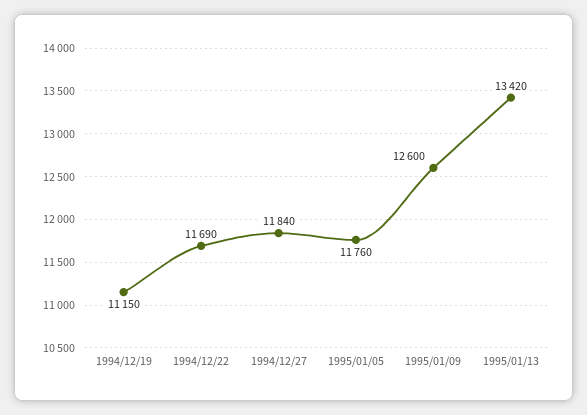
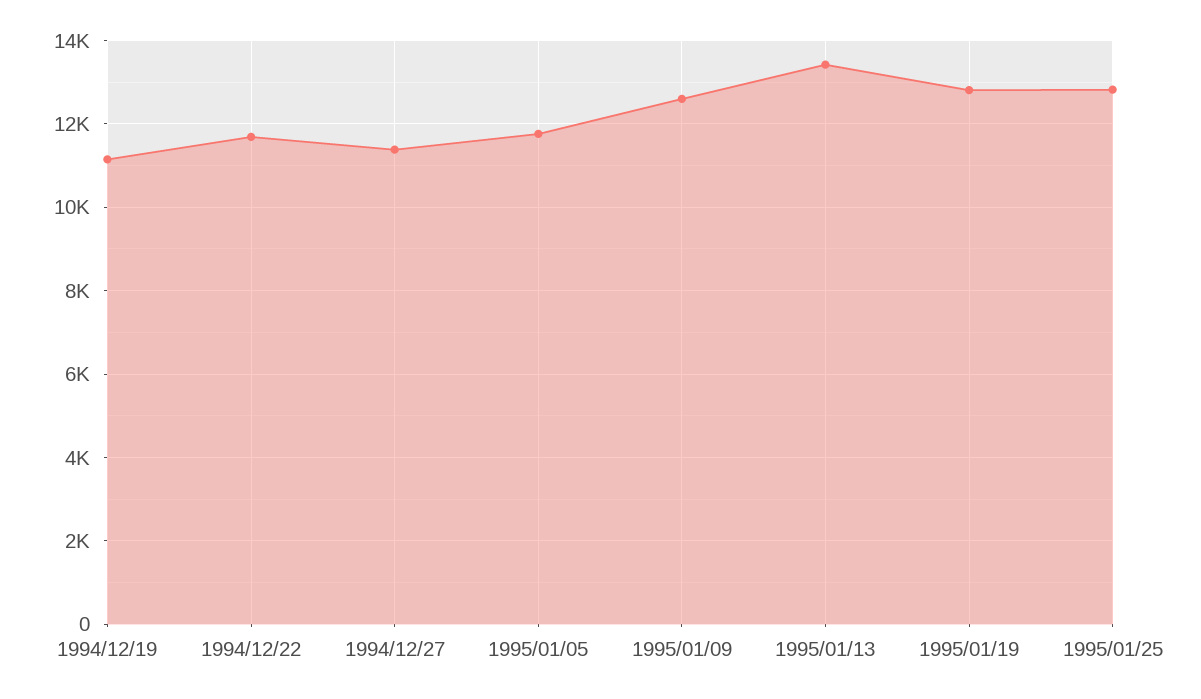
1994/12/27: 11840 -> 11400
1995/01/19: none -> 12800
1995/01/25: none -> 12800

